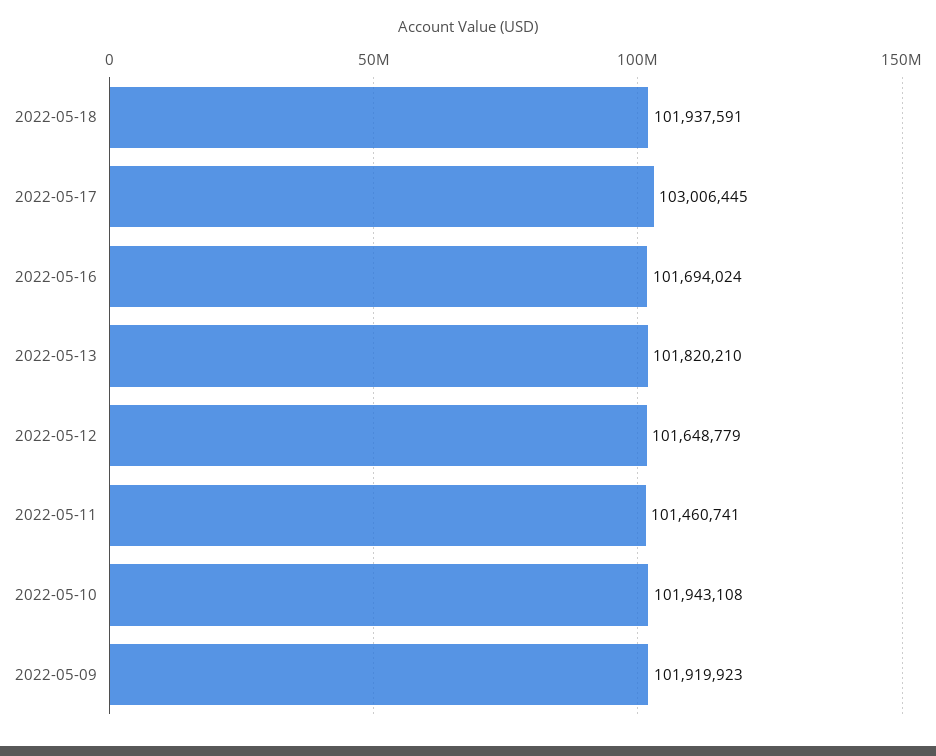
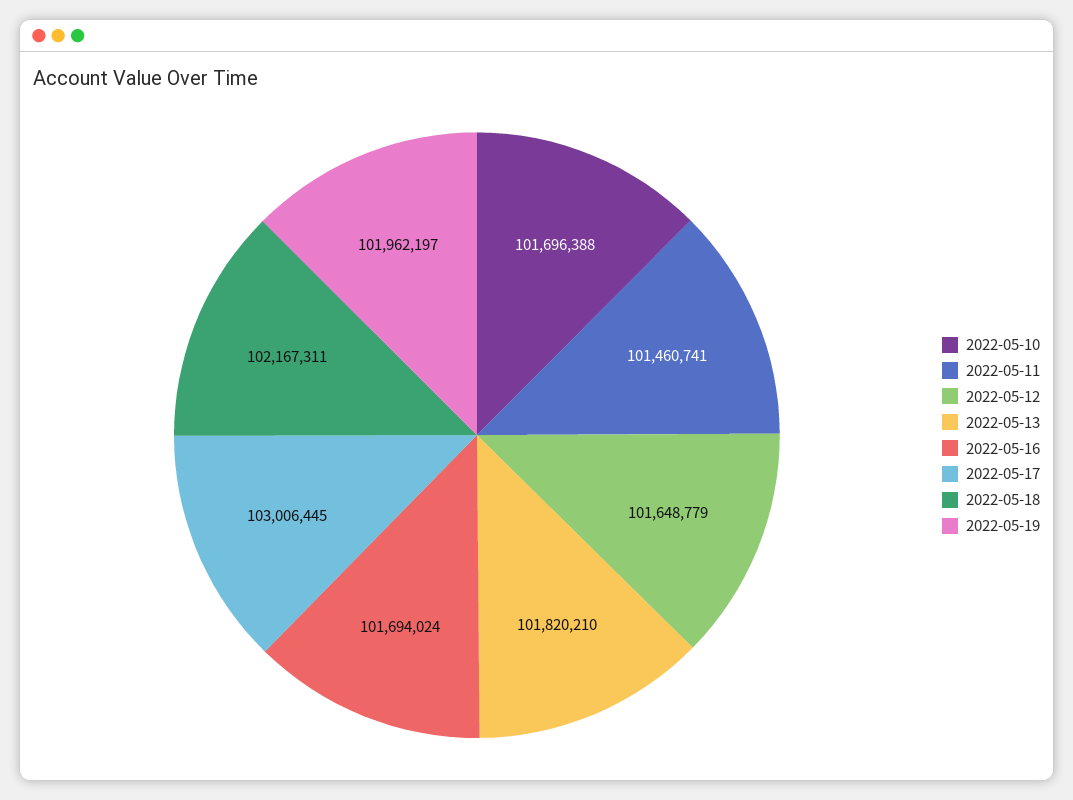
2022-05-18: 101937591 -> 102167311
2022-05-10: 101943108 -> 101696388
2022-05-09: 101919923 -> none
2022-05-19: none -> 101962197

